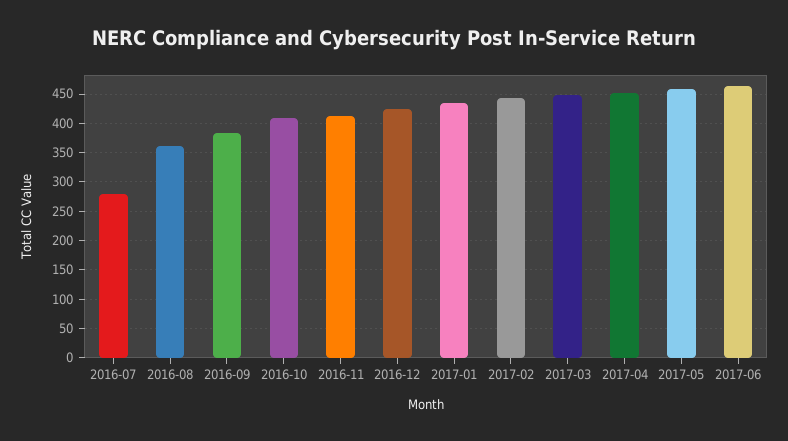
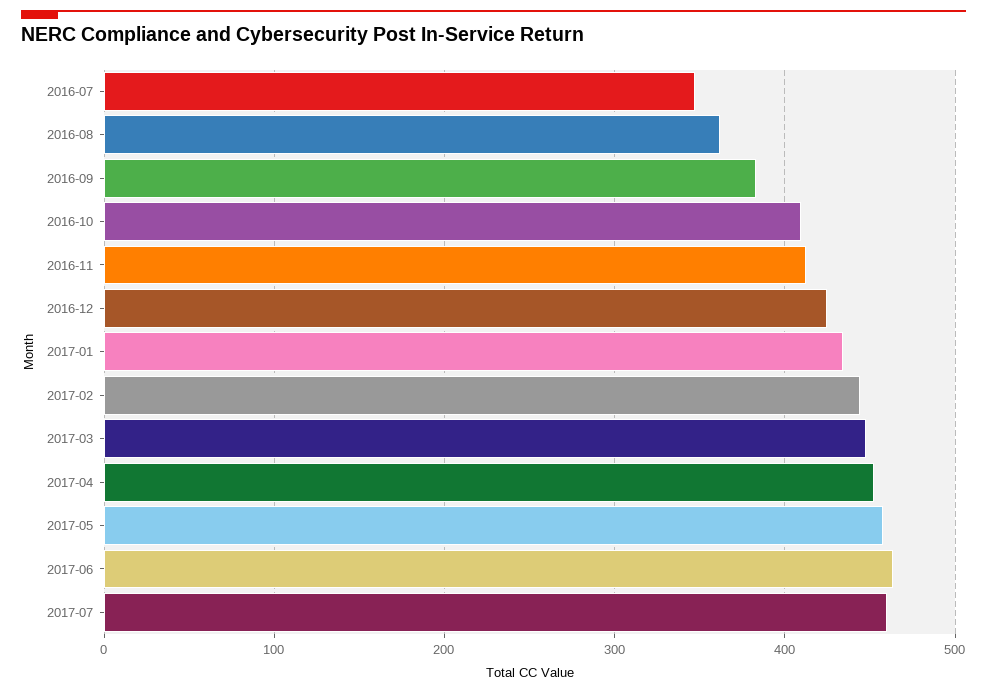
2016-07: 275 -> 350
2017-07: none -> 460

